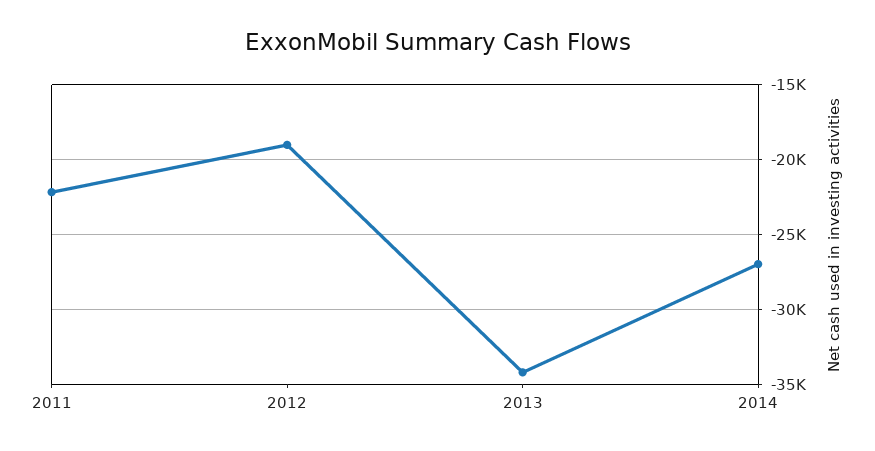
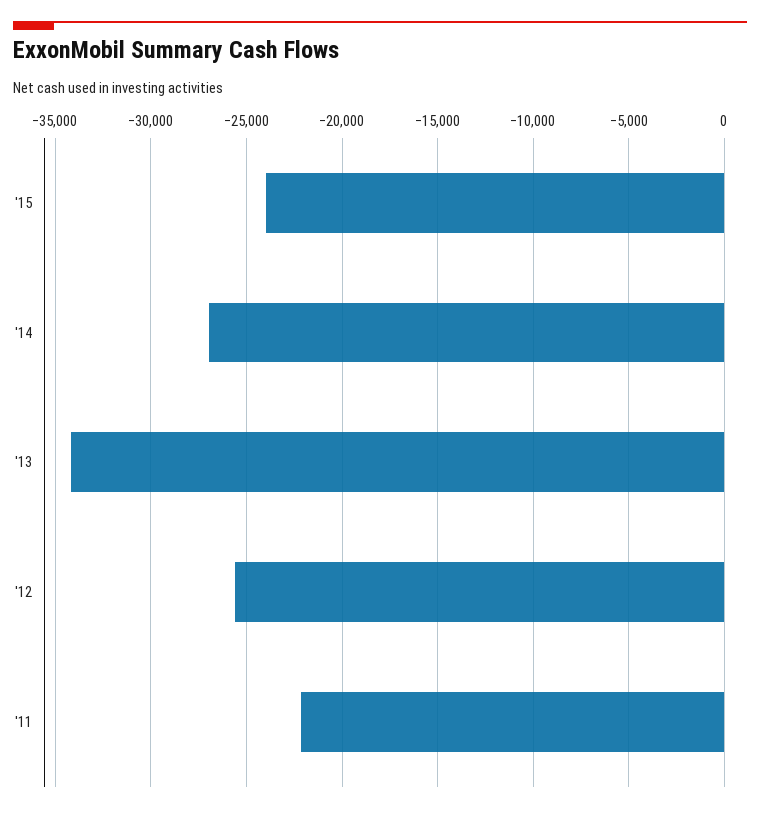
2012: -19000 -> -25500
'15: none -> -24000

